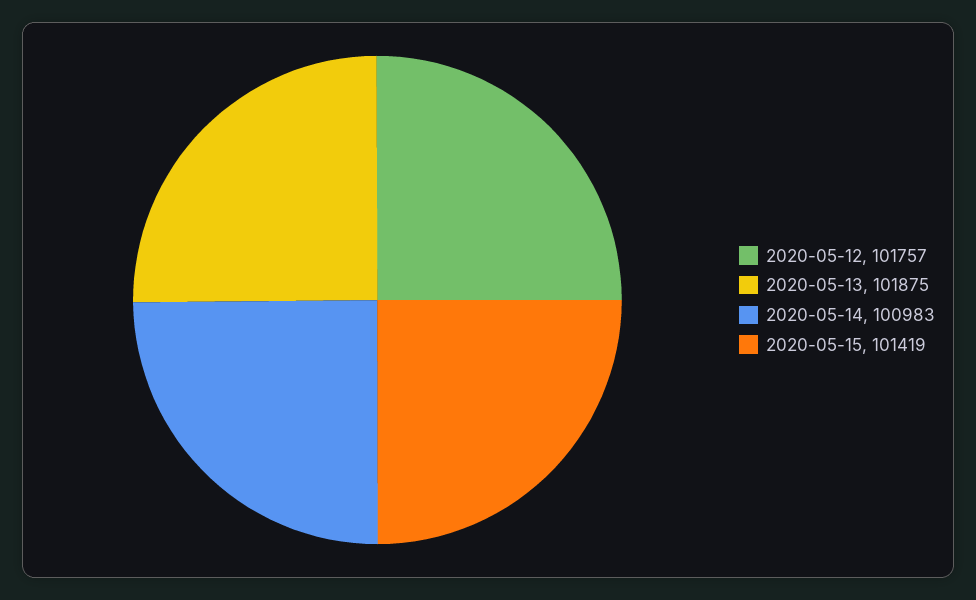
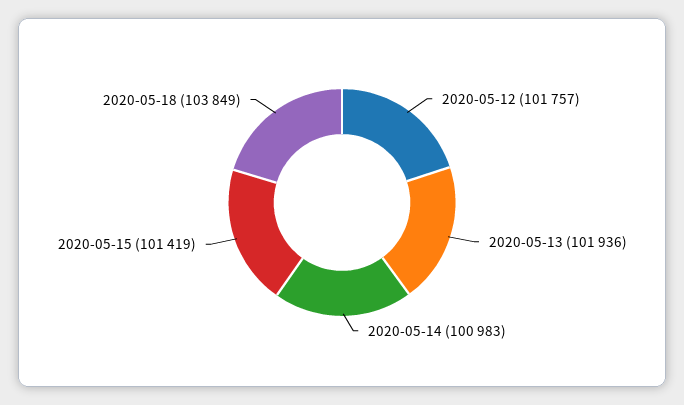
2020-05-13: 101875 -> 101936
2020-05-18: none -> 103849

